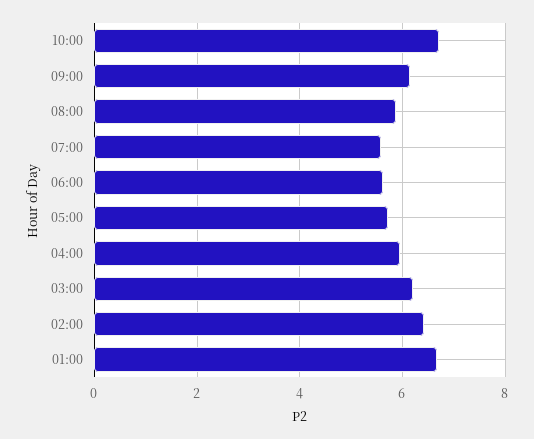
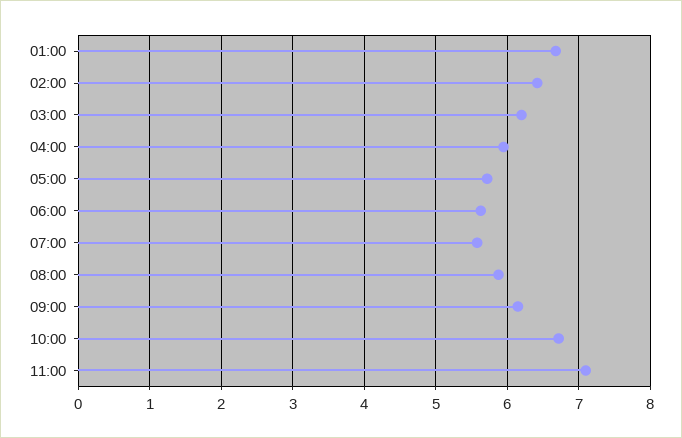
11:00: none -> 7.1

